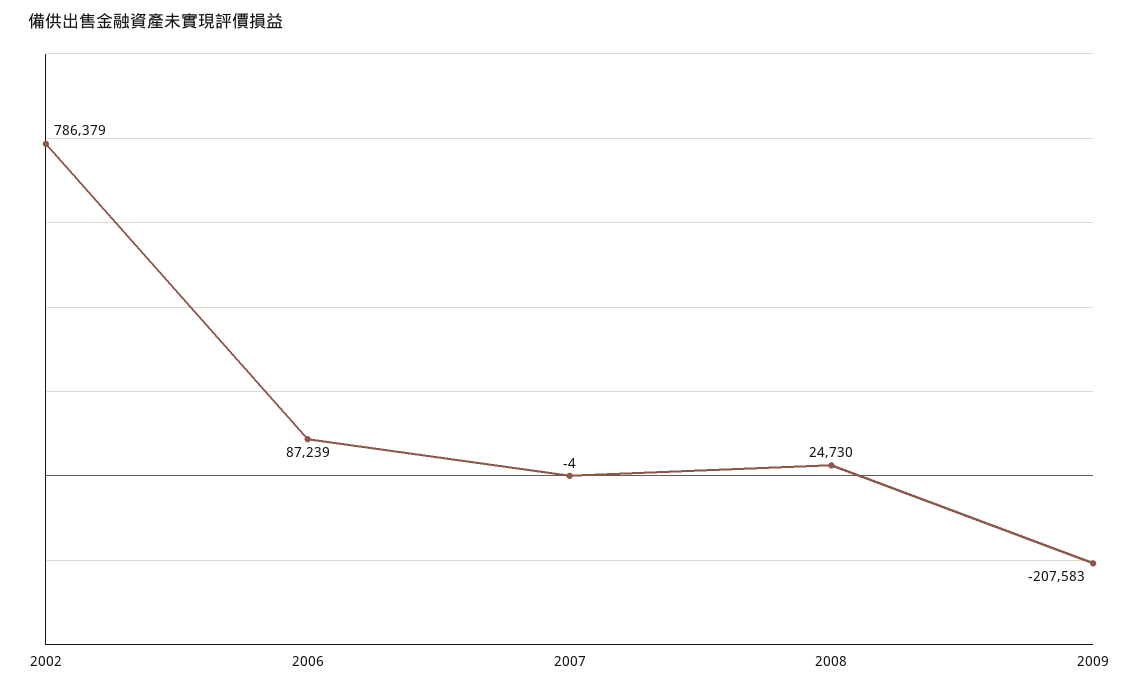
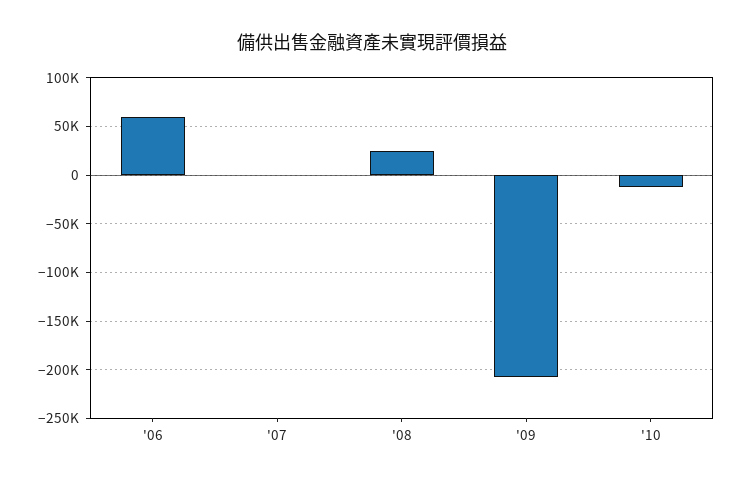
2002: 786379 -> none
2006: 87239 -> 60000
'10: none -> -10000

